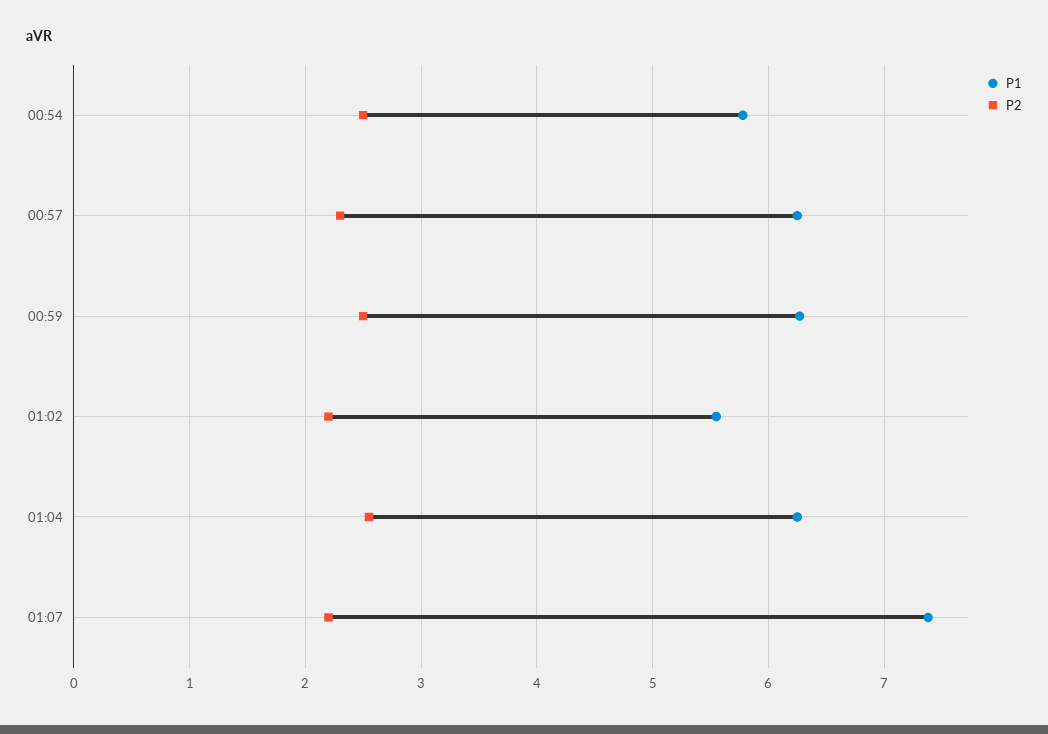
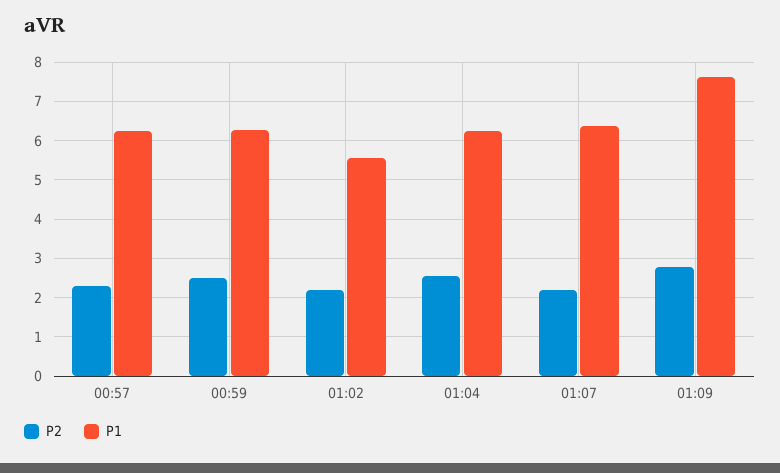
P1, 00:54: 5.8 -> none
P2, 00:54: 2.5 -> none
P1, 01:07: 7.4 -> 6.4
P2, 01:09: none -> 2.8
P1, 01:09: none -> 7.6

